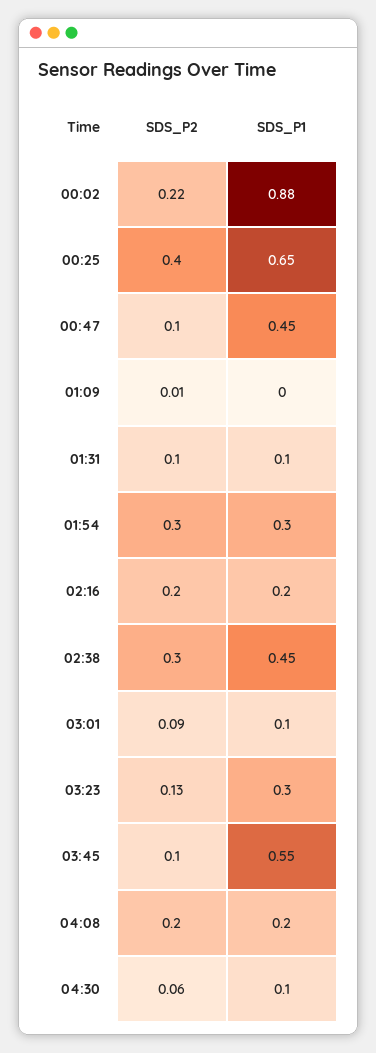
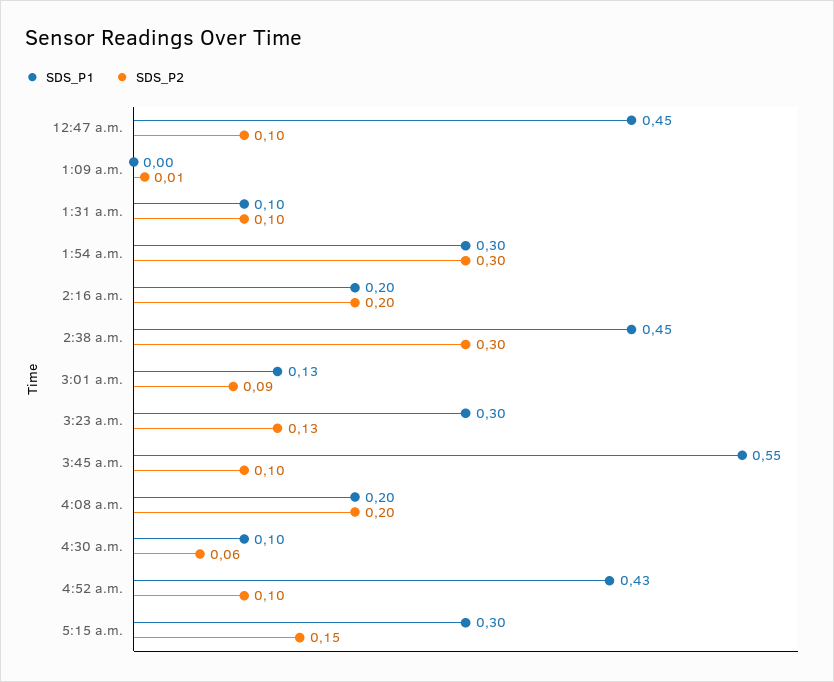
SDS_P2, 00:02: 0.22 -> none
SDS_P1, 00:02: 0.88 -> none
SDS_P2, 00:25: 0.4 -> none
SDS_P1, 00:25: 0.65 -> none
SDS_P1, 03:01: 0.1 -> 0.13
SDS_P1, 4:52 a.m.: none -> 0.43
SDS_P2, 4:52 a.m.: none -> 0.1
SDS_P1, 5:15 a.m.: none -> 0.3
SDS_P2, 5:15 a.m.: none -> 0.15

